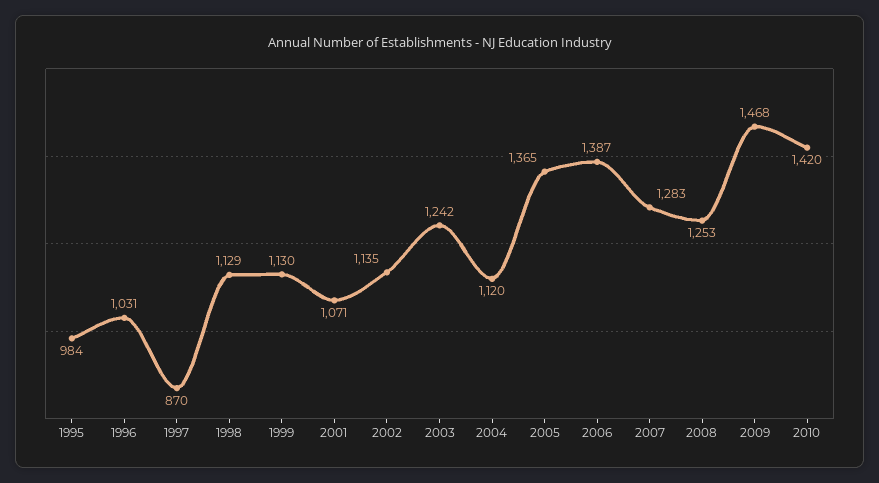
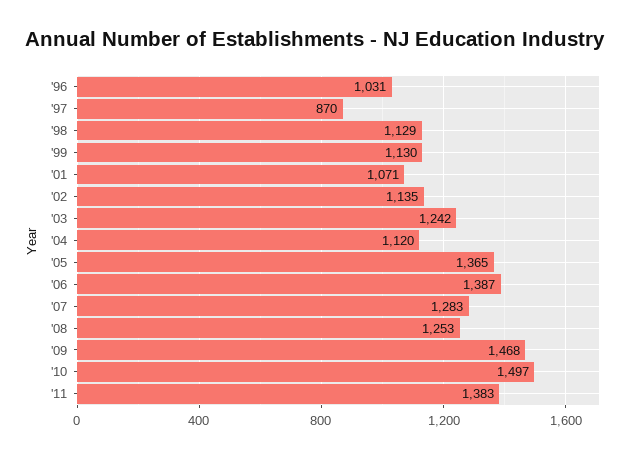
1995: 984 -> none
2010: 1420 -> 1497
'11: none -> 1383

